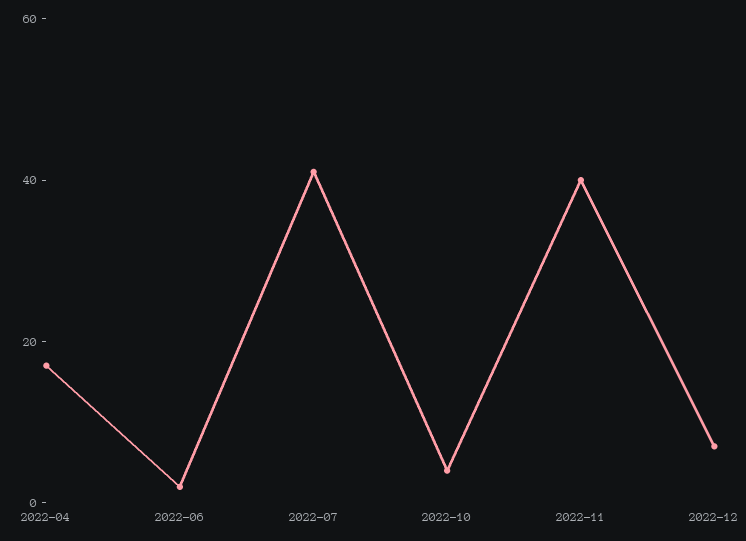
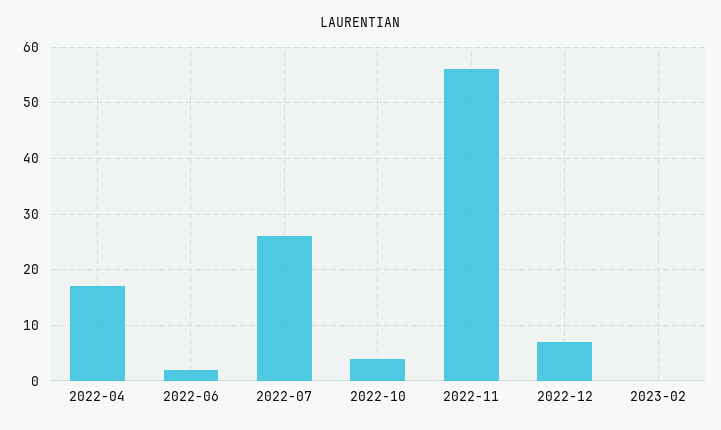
2022-07: 40 -> 25
2022-11: 40 -> 55
2023-02: none -> 0

